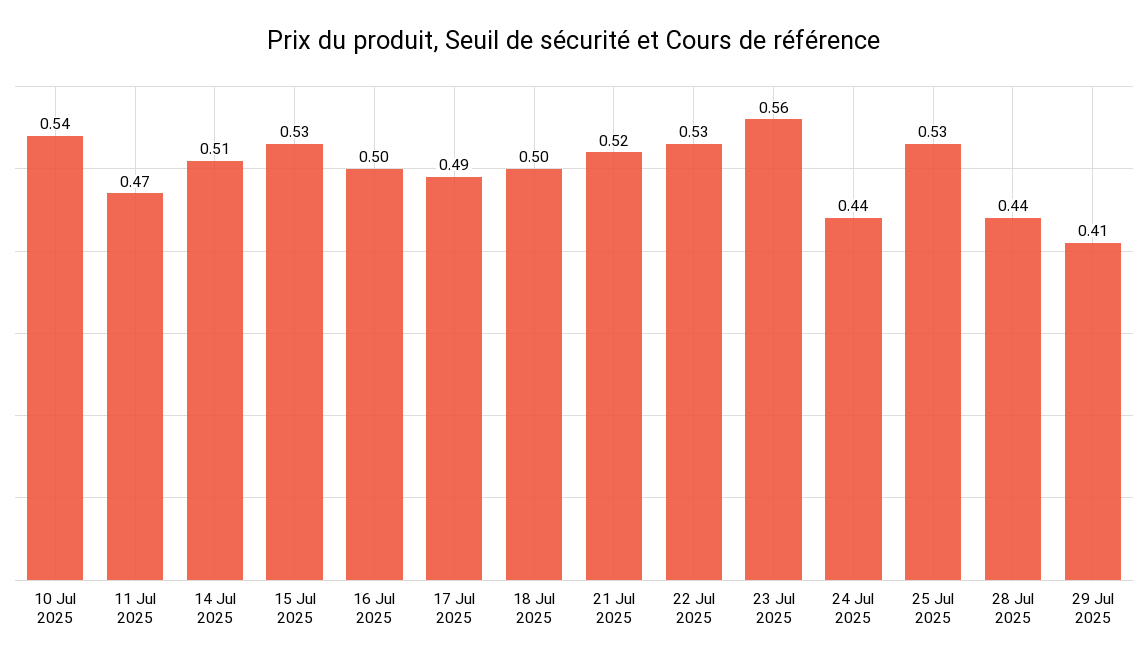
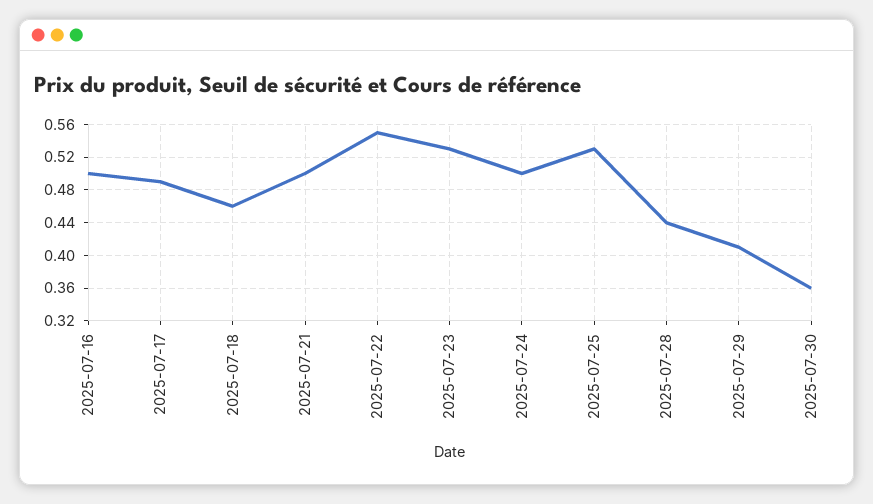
10 Jul 2025: 0.54 -> none
11 Jul 2025: 0.47 -> none
14 Jul 2025: 0.51 -> none
15 Jul 2025: 0.53 -> none
18 Jul 2025: 0.5 -> 0.46
21 Jul 2025: 0.52 -> 0.5
22 Jul 2025: 0.53 -> 0.55
23 Jul 2025: 0.56 -> 0.53
24 Jul 2025: 0.44 -> 0.5
2025-07-30: none -> 0.36

